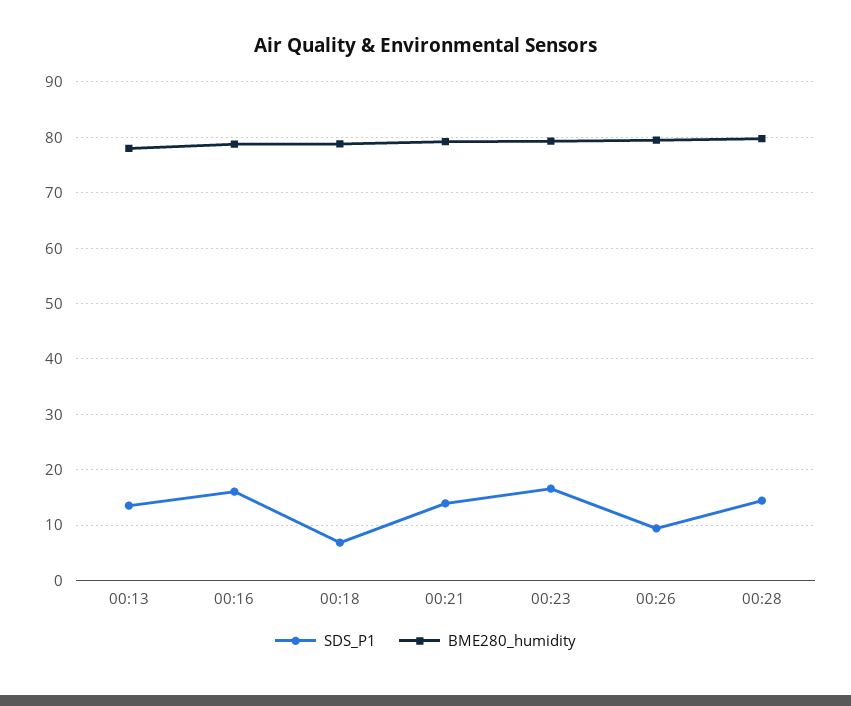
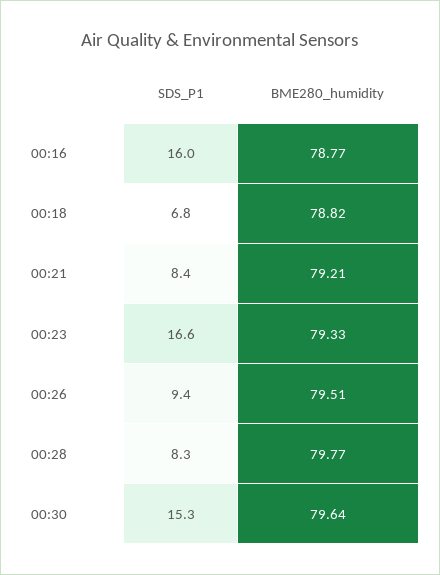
SDS_P1, 00:13: 14 -> none
BME280_humidity, 00:13: 78 -> none
SDS_P1, 00:21: 14 -> 8.4
SDS_P1, 00:28: 14 -> 8.3
SDS_P1, 00:30: none -> 15.3
BME280_humidity, 00:30: none -> 79.64

